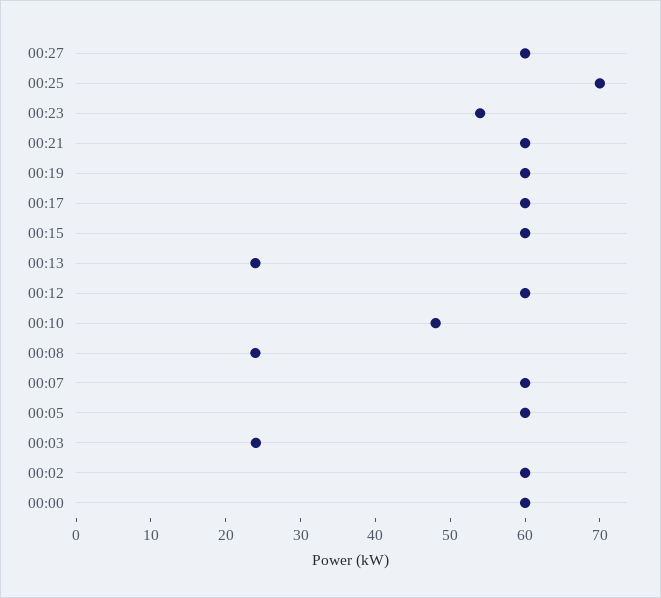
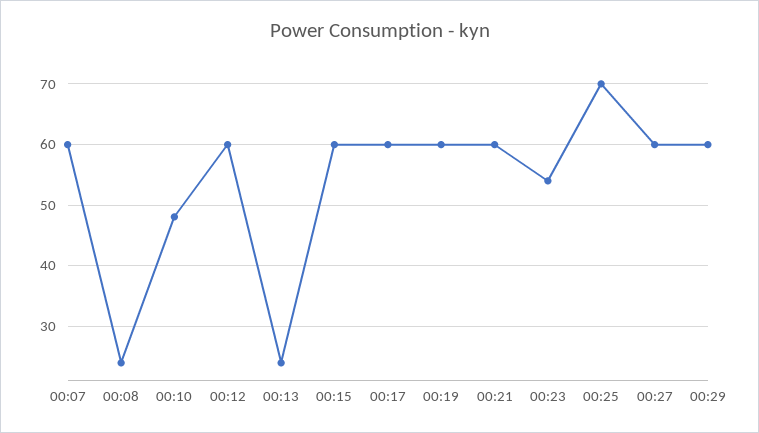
00:05: 60 -> none
00:03: 24 -> none
00:02: 60 -> none
00:00: 60 -> none
00:29: none -> 60

